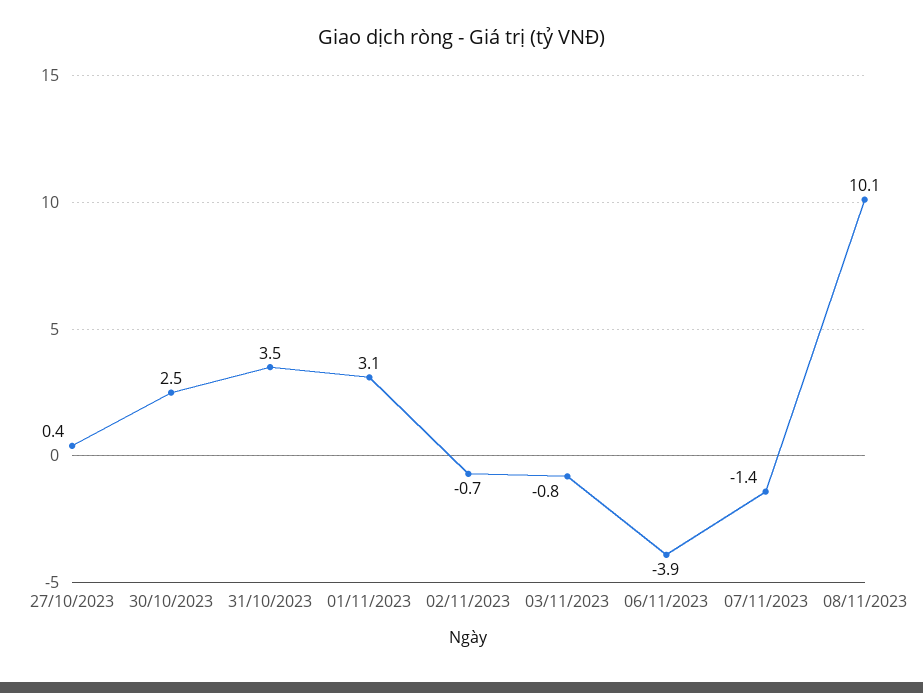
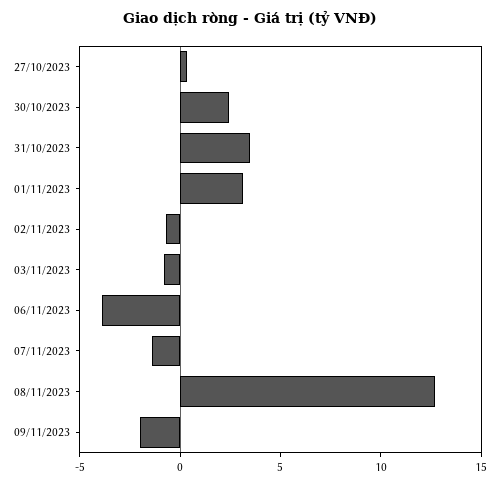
08/11/2023: 10.1 -> 13
09/11/2023: none -> -2

